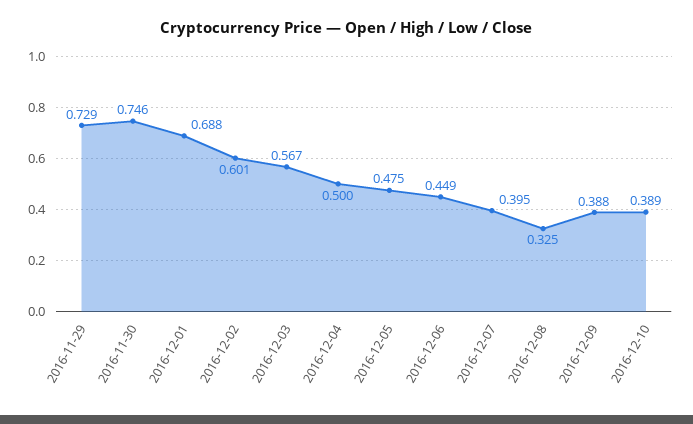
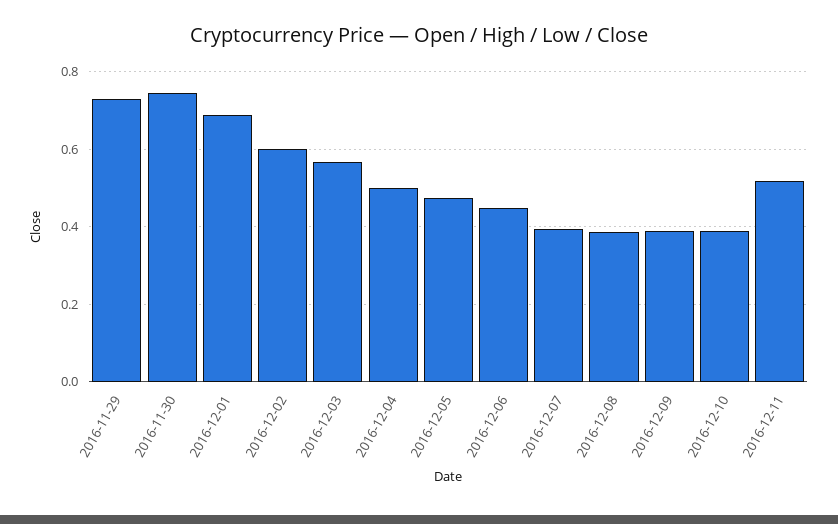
2016-12-08: 0.325 -> 0.38
2016-12-11: none -> 0.52

